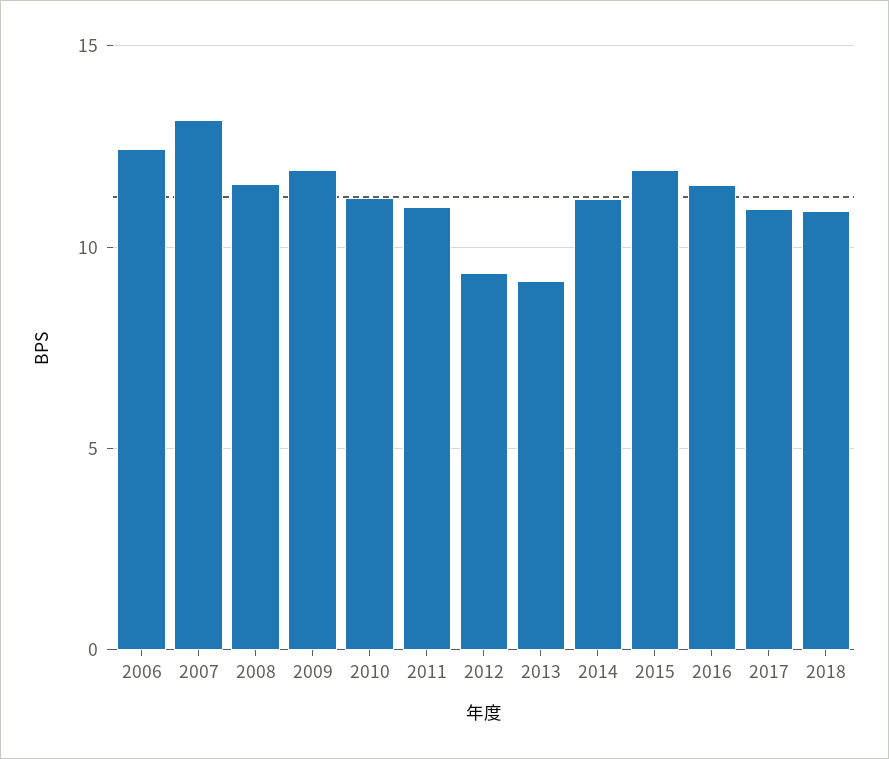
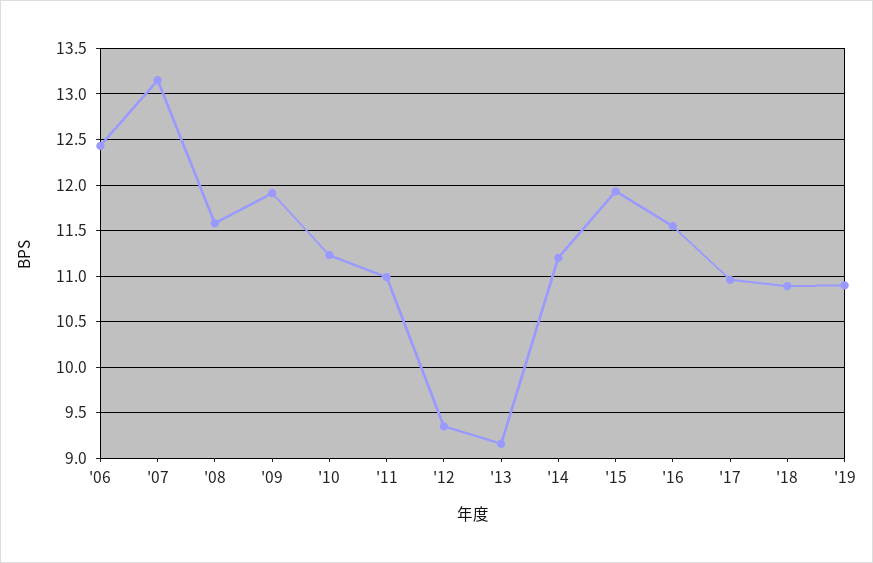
'19: none -> 10.9

